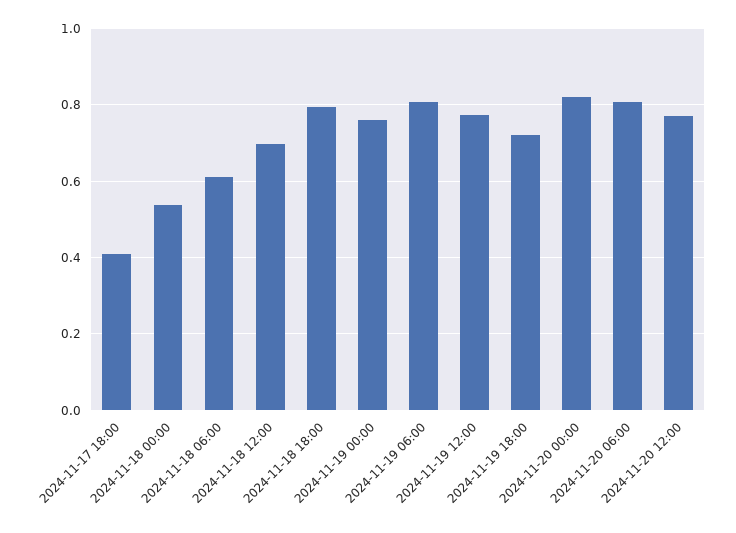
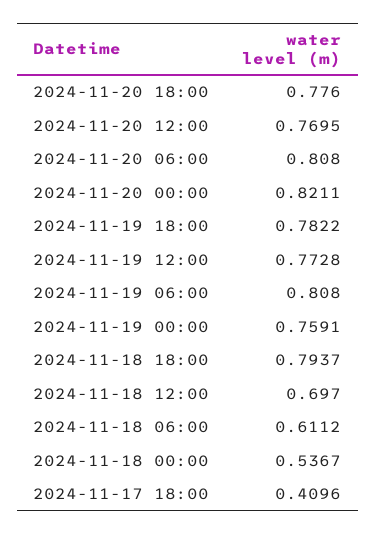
2024-11-19 18:00: 0.72 -> 0.7822
2024-11-20 18:00: none -> 0.776

